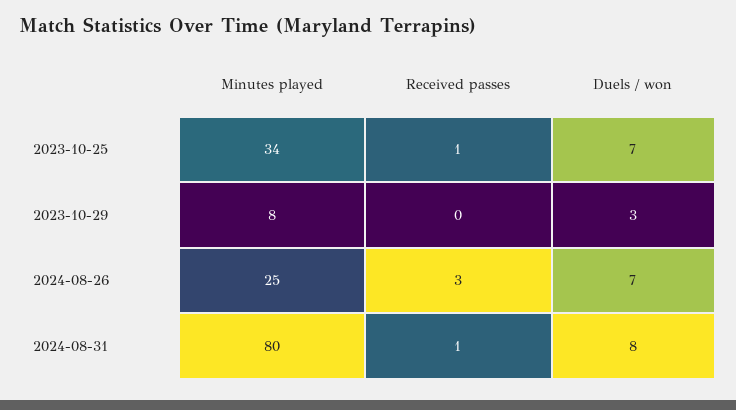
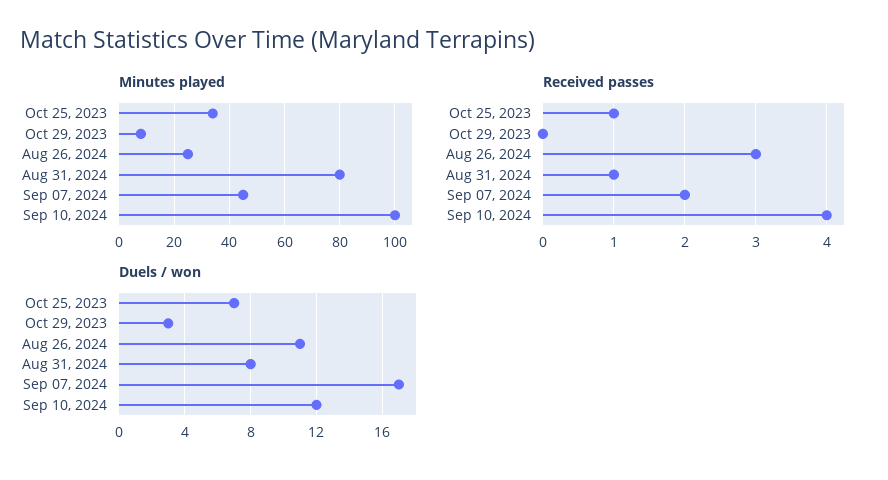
Duels / won, 2024-08-26: 7 -> 11
Minutes played, Sep 07, 2024: none -> 45
Minutes played, Sep 10, 2024: none -> 100
Received passes, Sep 07, 2024: none -> 2
Received passes, Sep 10, 2024: none -> 4
Duels / won, Sep 07, 2024: none -> 17
Duels / won, Sep 10, 2024: none -> 12

